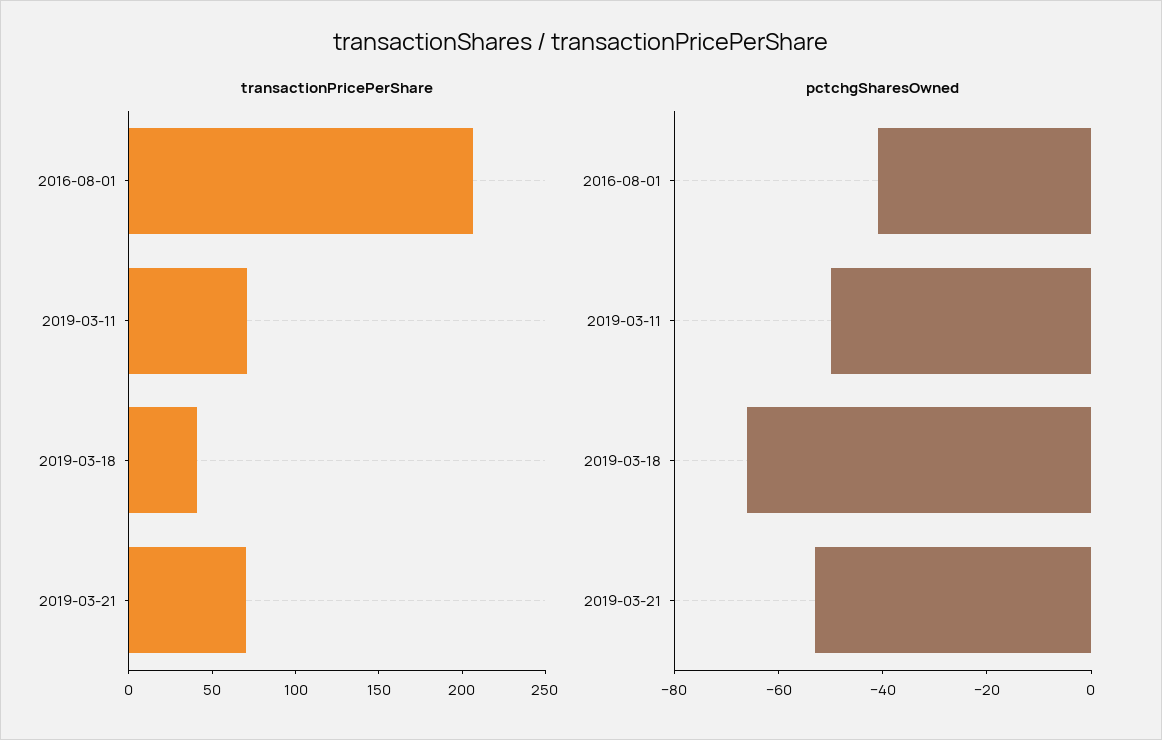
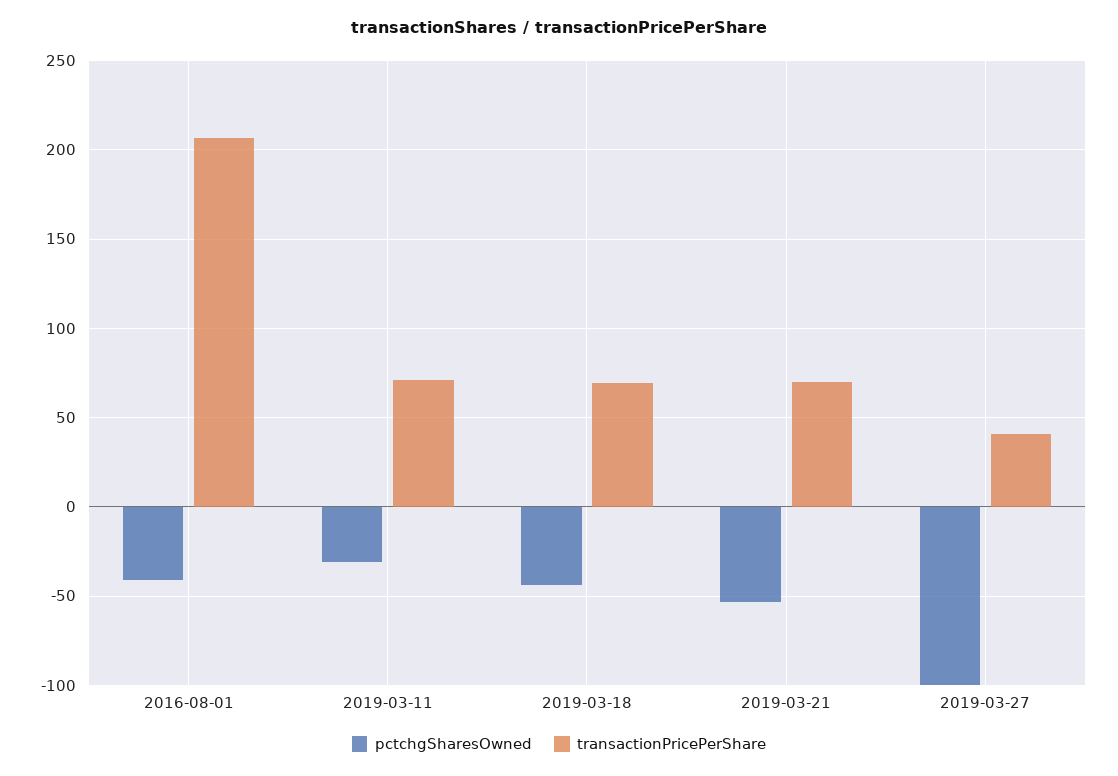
transactionPricePerShare, 2019-03-18: 40 -> 70
pctchgSharesOwned, 2019-03-11: -50 -> -30
pctchgSharesOwned, 2019-03-18: -65 -> -45
pctchgSharesOwned, 2019-03-27: none -> -100
transactionPricePerShare, 2019-03-27: none -> 40

